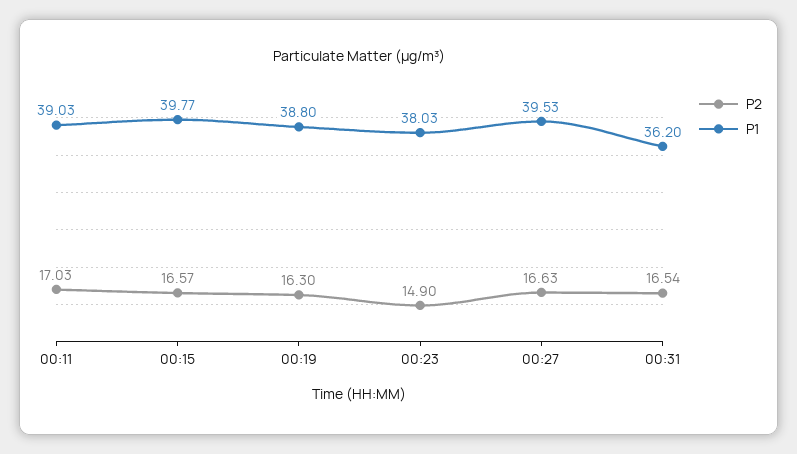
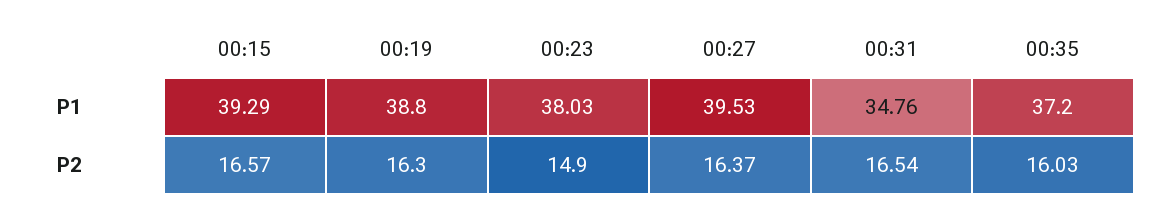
P2, 00:11: 17.03 -> none
P1, 00:11: 39.03 -> none
P1, 00:15: 39.77 -> 39.29
P2, 00:27: 16.63 -> 16.37
P1, 00:31: 36.2 -> 34.76
P1, 00:35: none -> 37.2
P2, 00:35: none -> 16.03

